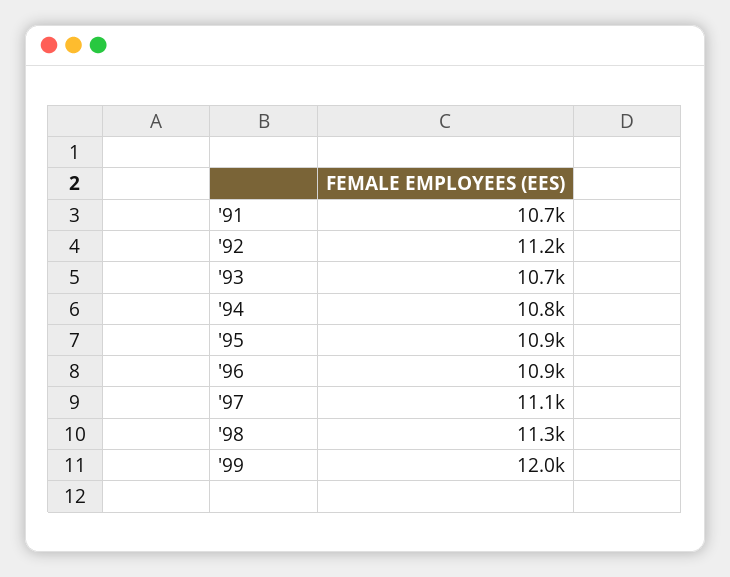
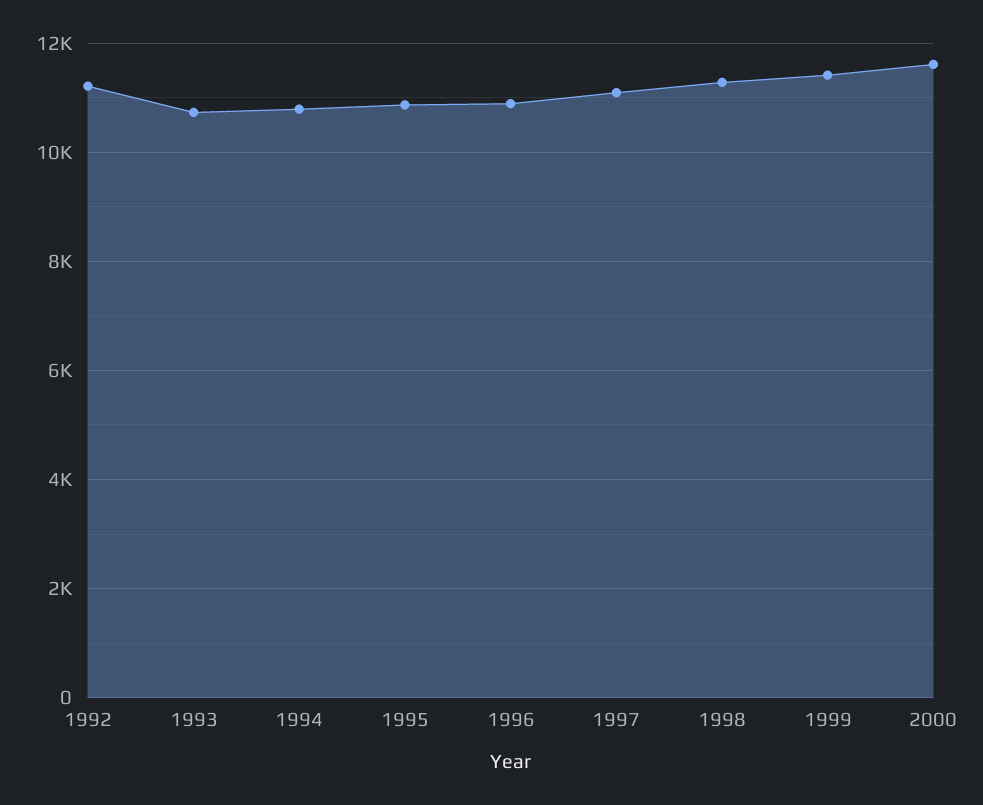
'91: 10700 -> none
'99: 12000 -> 11400
2000: none -> 11600

